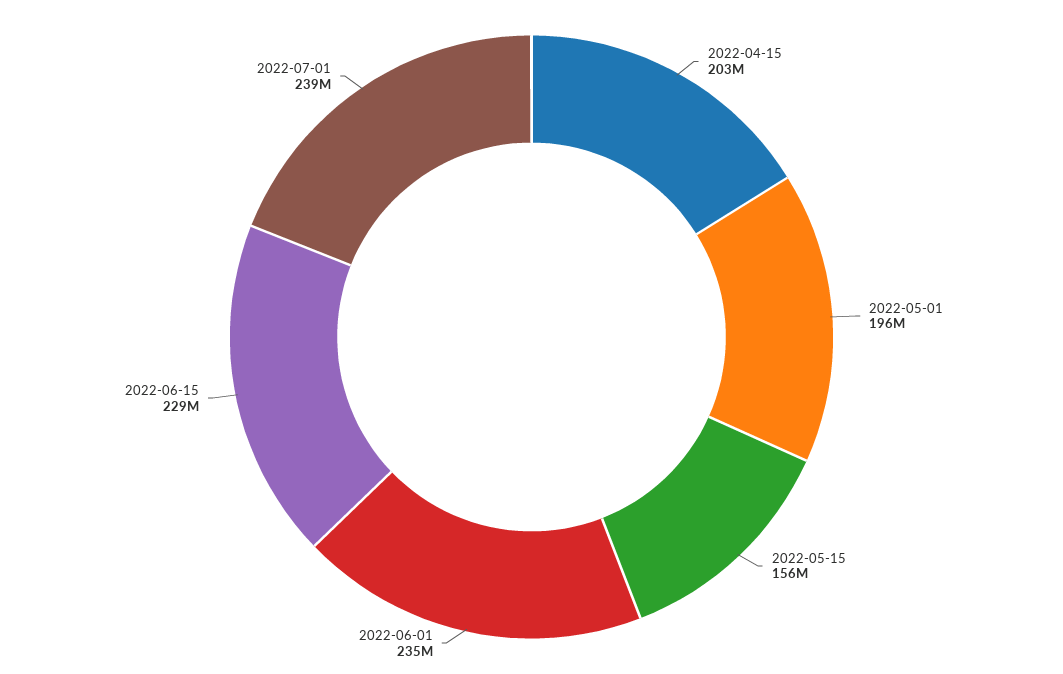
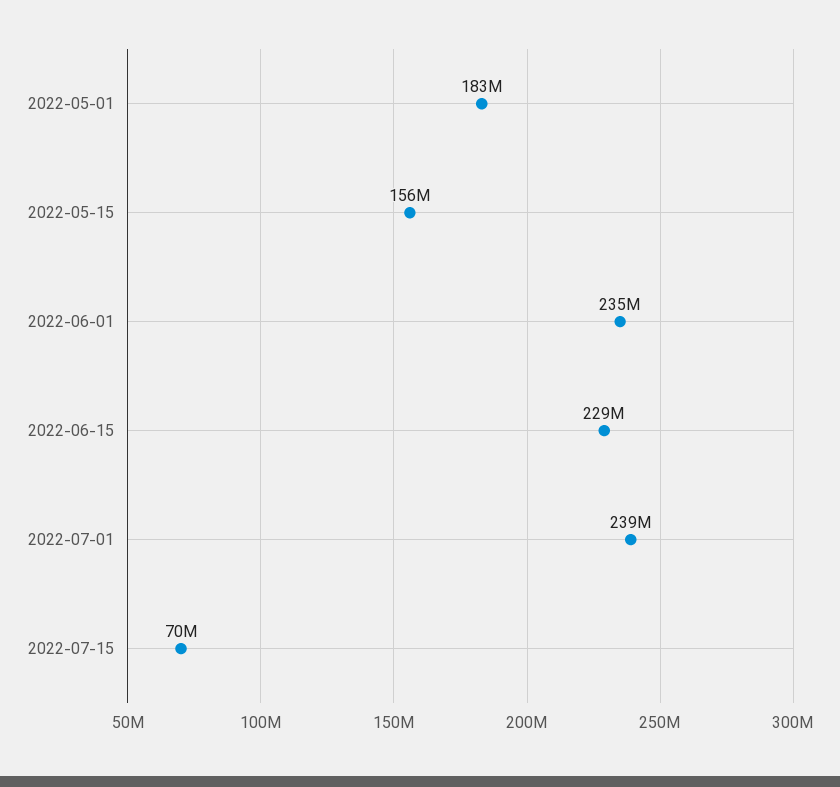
2022-04-15: 203000000 -> none
2022-05-01: 196000000 -> 183000000
2022-07-15: none -> 70000000

